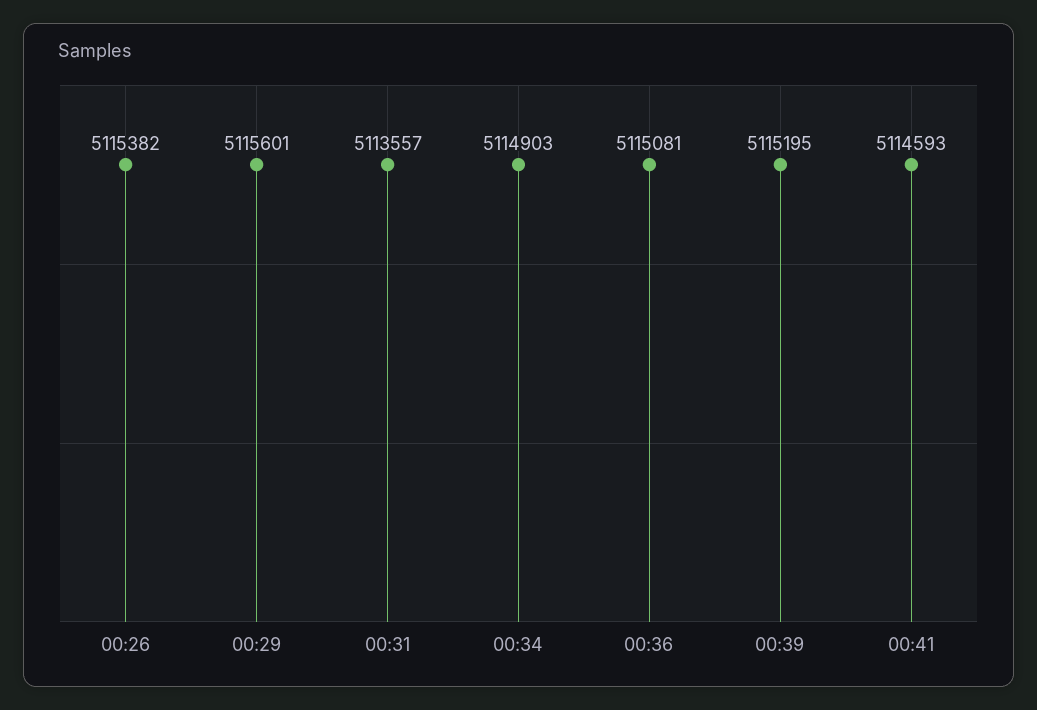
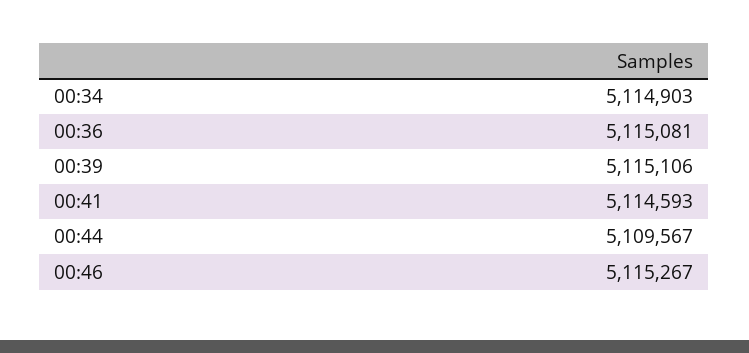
00:26: 5115382 -> none
00:29: 5115601 -> none
00:31: 5113557 -> none
00:39: 5115195 -> 5115106
00:44: none -> 5109567
00:46: none -> 5115267

